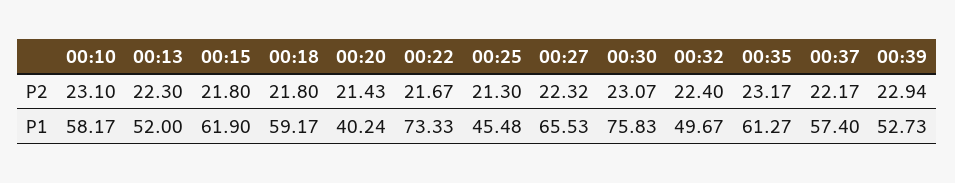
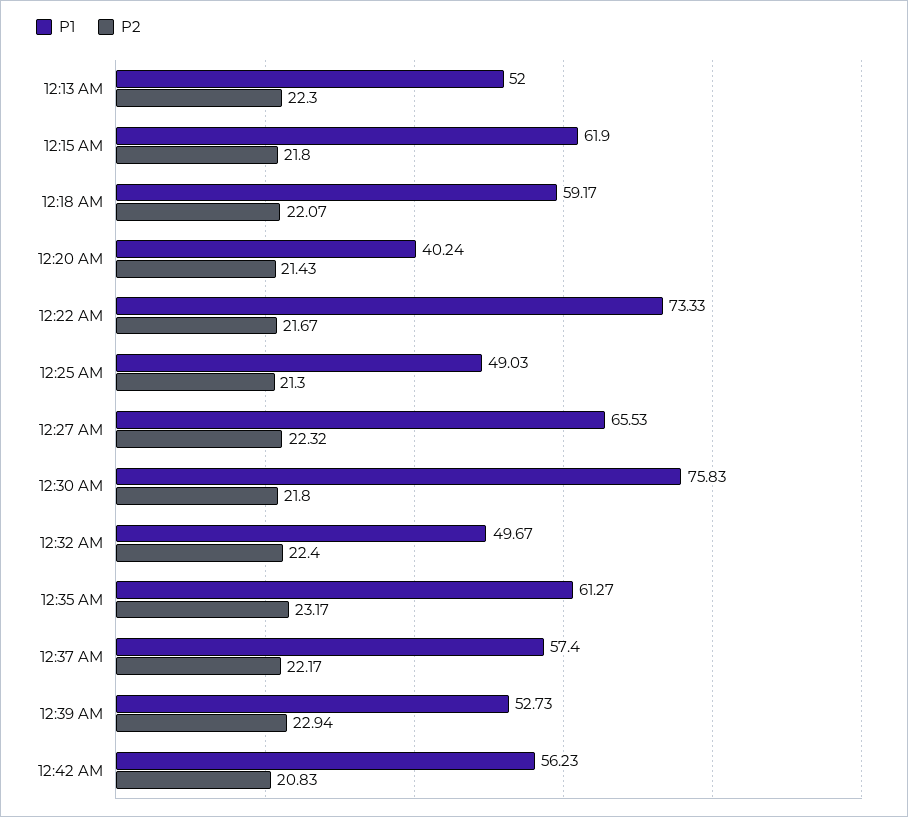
P2, 00:10: 23.1 -> none
P2, 00:18: 21.8 -> 22.07
P2, 00:30: 23.07 -> 21.8
P1, 00:10: 58.17 -> none
P1, 00:25: 45.48 -> 49.03
P1, 12:42 AM: none -> 56.23
P2, 12:42 AM: none -> 20.83

